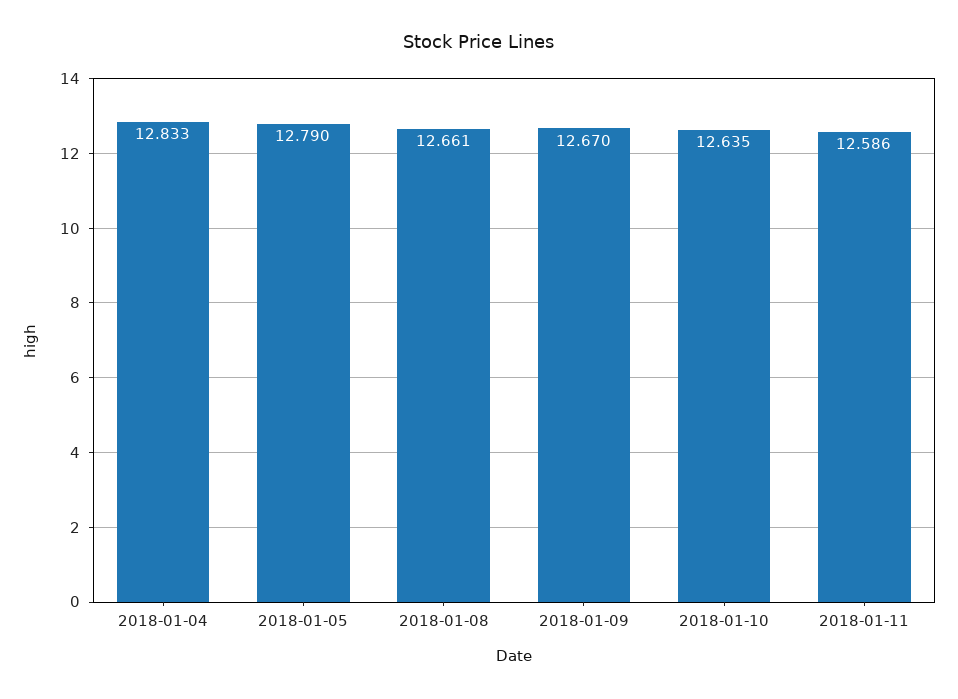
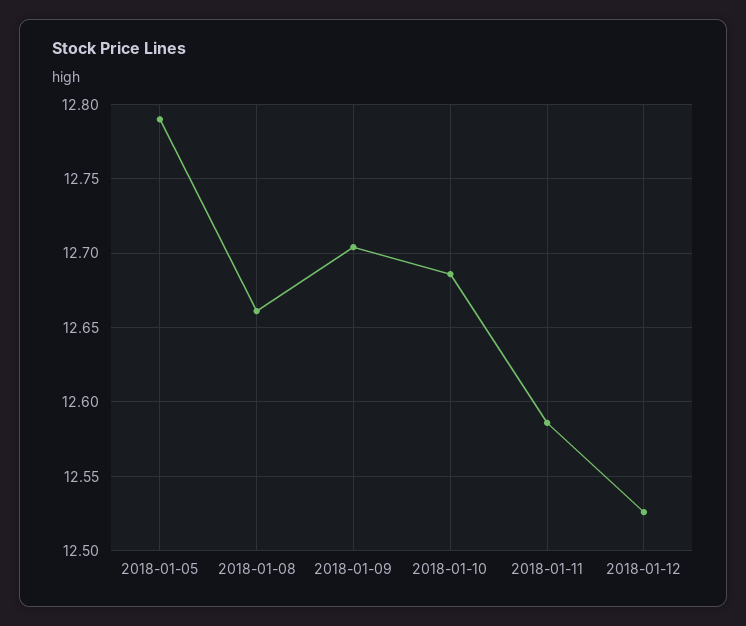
2018-01-04: 12.833 -> none
2018-01-09: 12.67 -> 12.705
2018-01-10: 12.635 -> 12.685
2018-01-12: none -> 12.525

